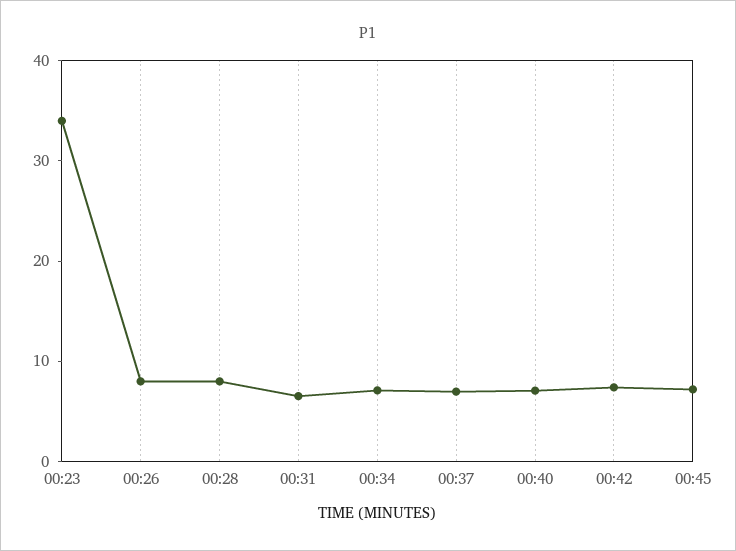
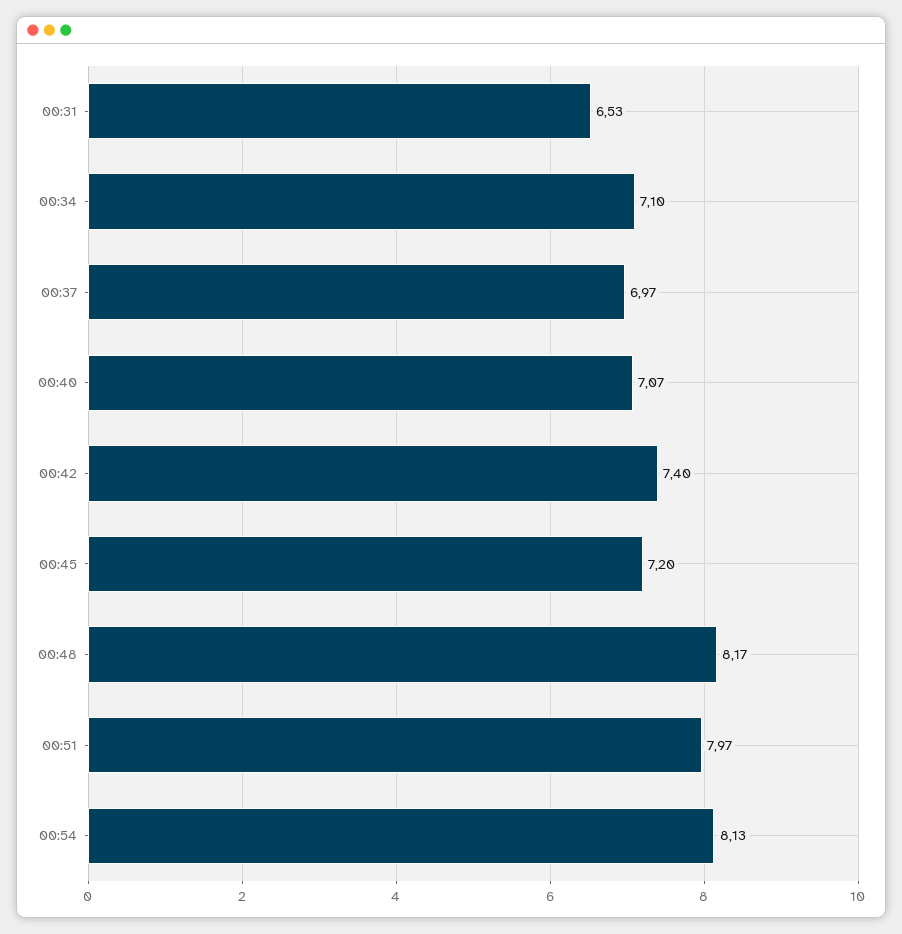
00:23: 34 -> none
00:26: 8 -> none
00:28: 8 -> none
00:48: none -> 8.17
00:51: none -> 7.97
00:54: none -> 8.13

